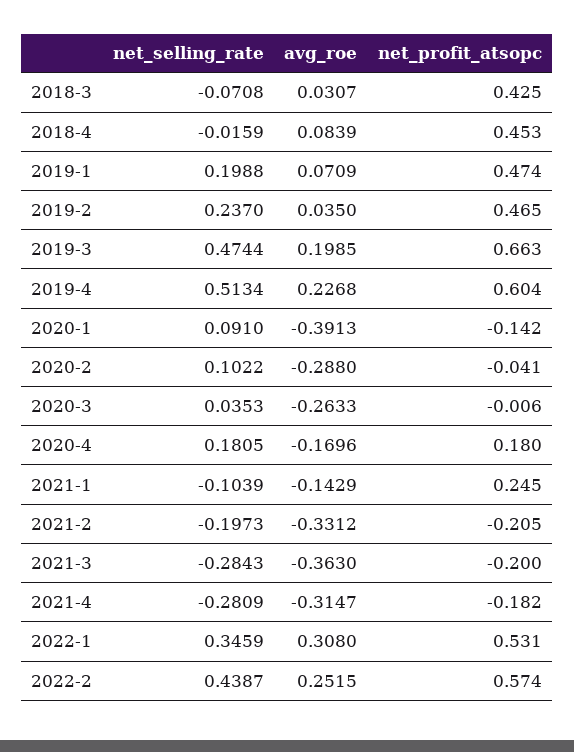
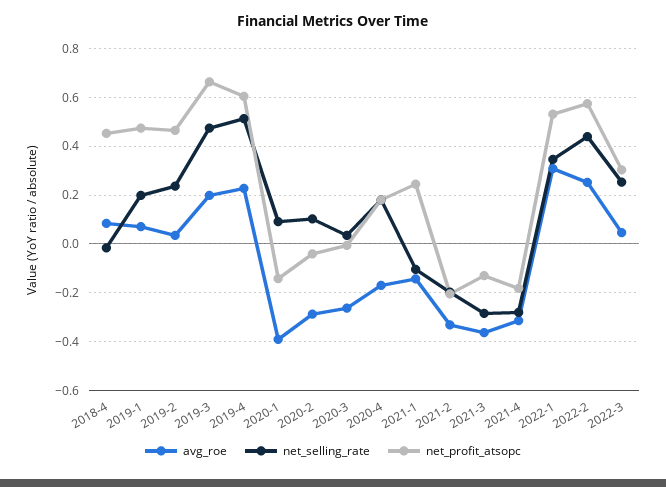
net_selling_rate, 2018-3: -0.0708 -> none
avg_roe, 2018-3: 0.0307 -> none
net_profit_atsopc, 2018-3: 0.425 -> none
net_profit_atsopc, 2021-3: -0.2 -> -0.125
avg_roe, 2022-3: none -> 0.05
net_selling_rate, 2022-3: none -> 0.25
net_profit_atsopc, 2022-3: none -> 0.3

